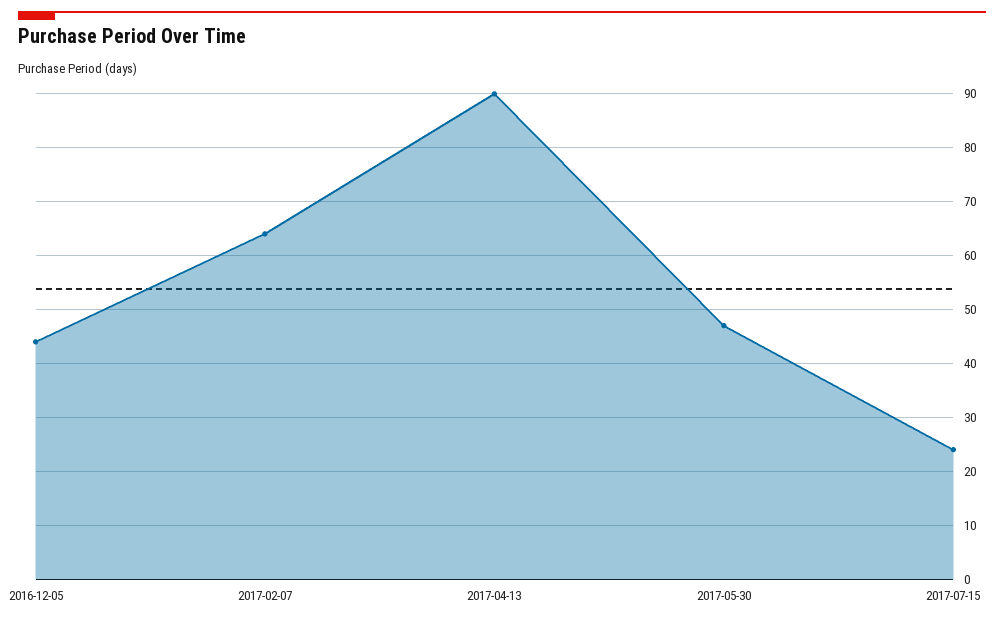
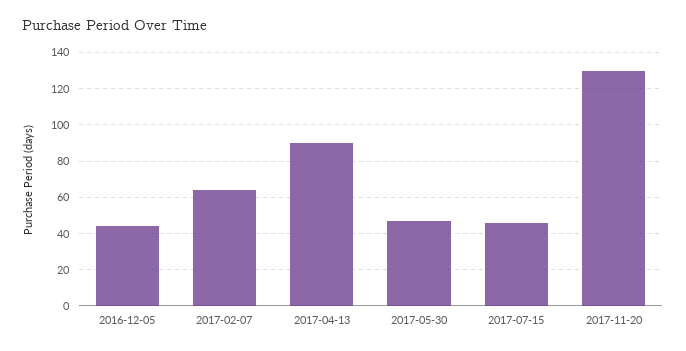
2017-07-15: 25 -> 45
2017-11-20: none -> 130

